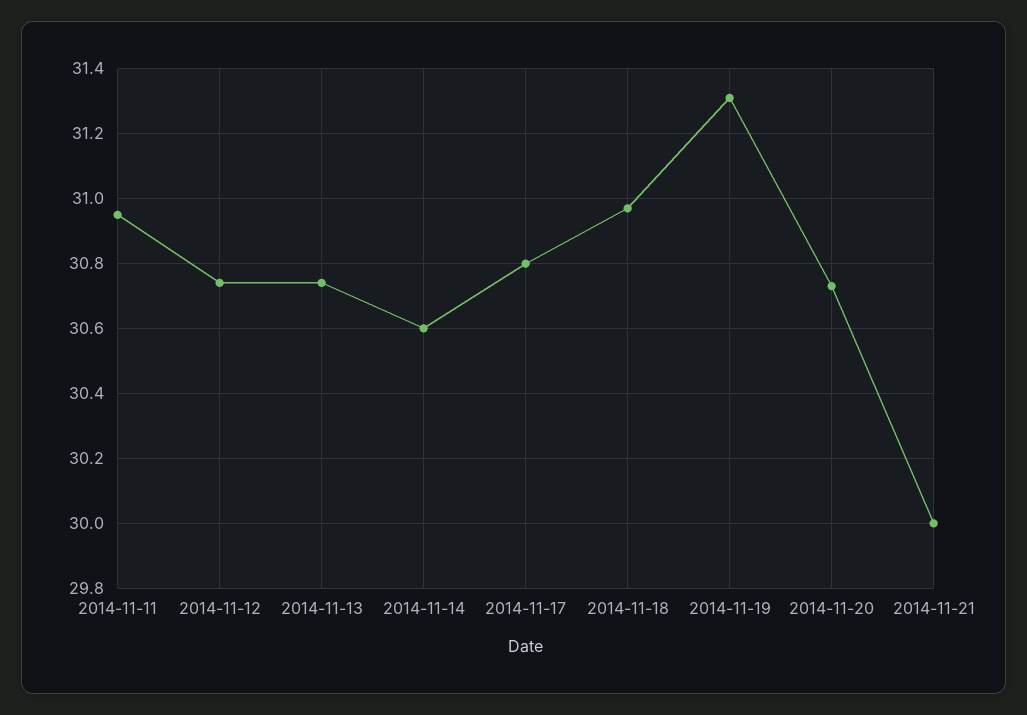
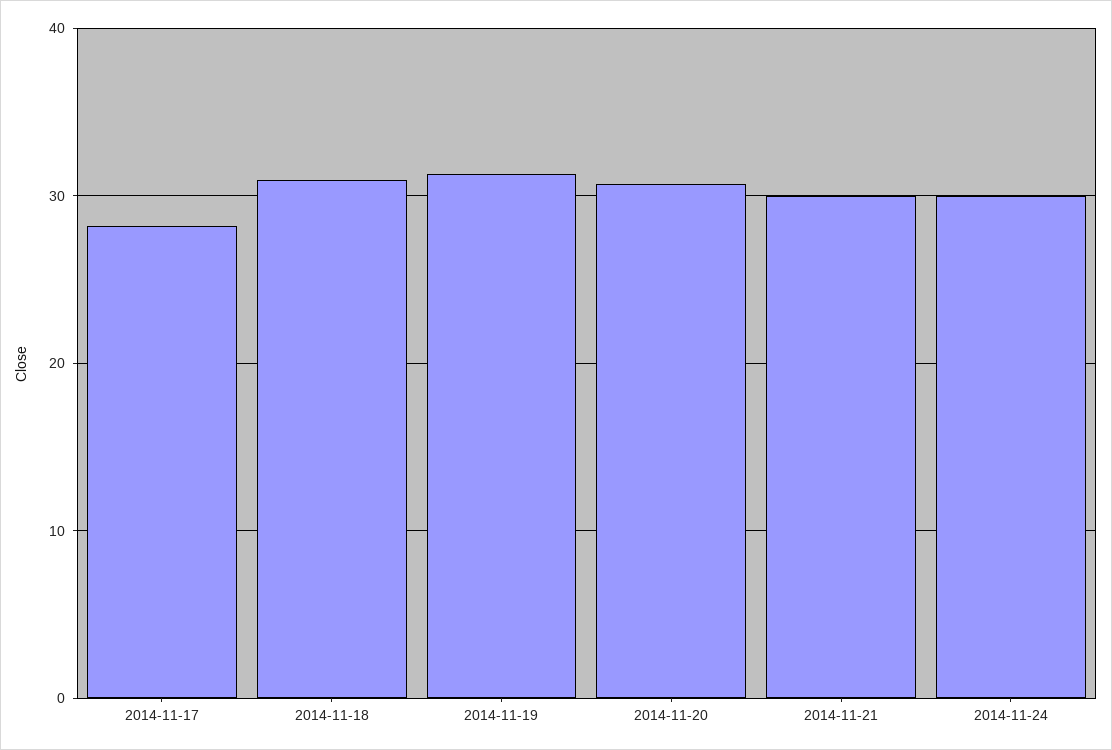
2014-11-11: 30.95 -> none
2014-11-12: 30.75 -> none
2014-11-13: 30.75 -> none
2014-11-14: 30.6 -> none
2014-11-17: 30.8 -> 28
2014-11-24: none -> 30

